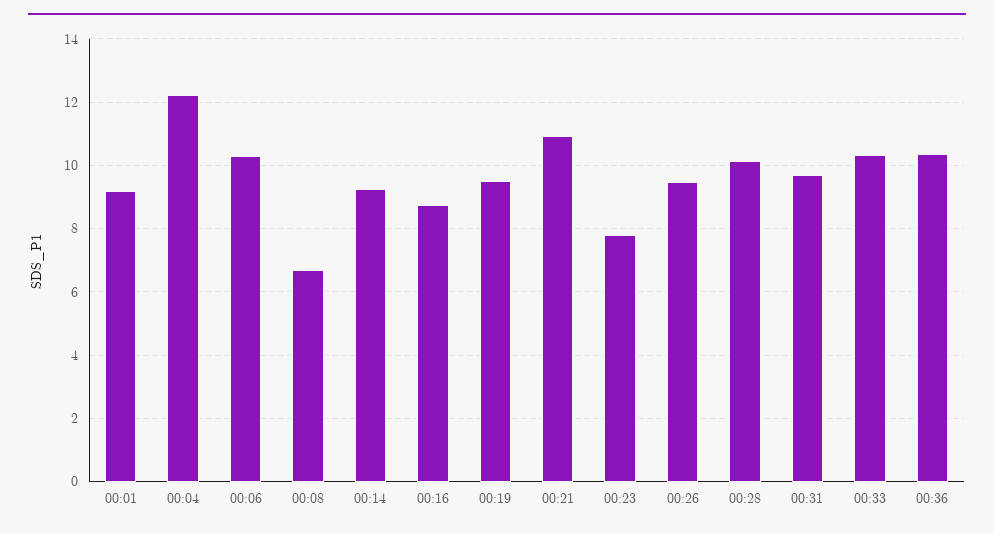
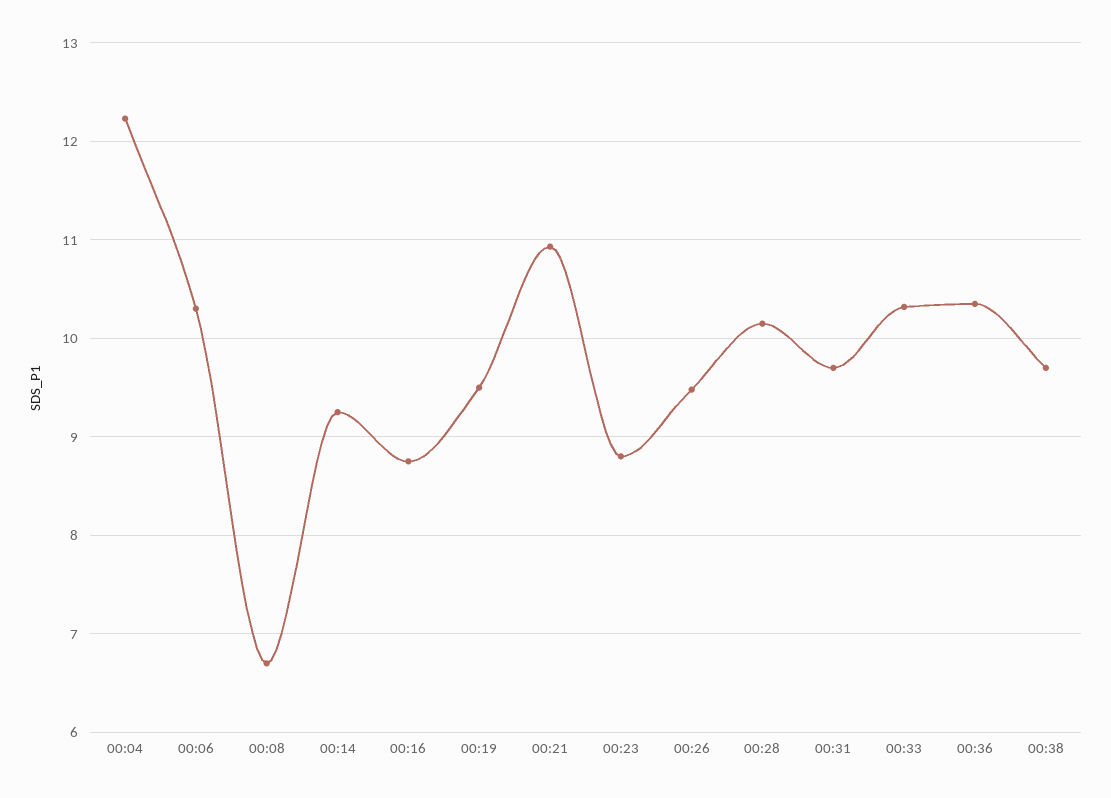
00:01: 9.2 -> none
00:23: 7.8 -> 8.8
00:38: none -> 9.7

